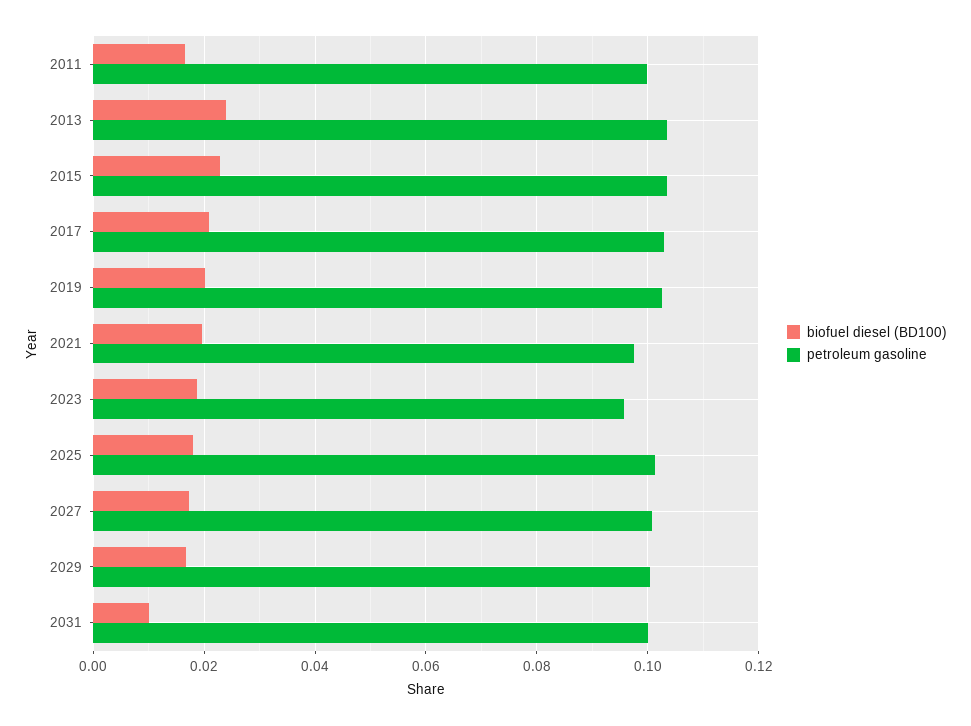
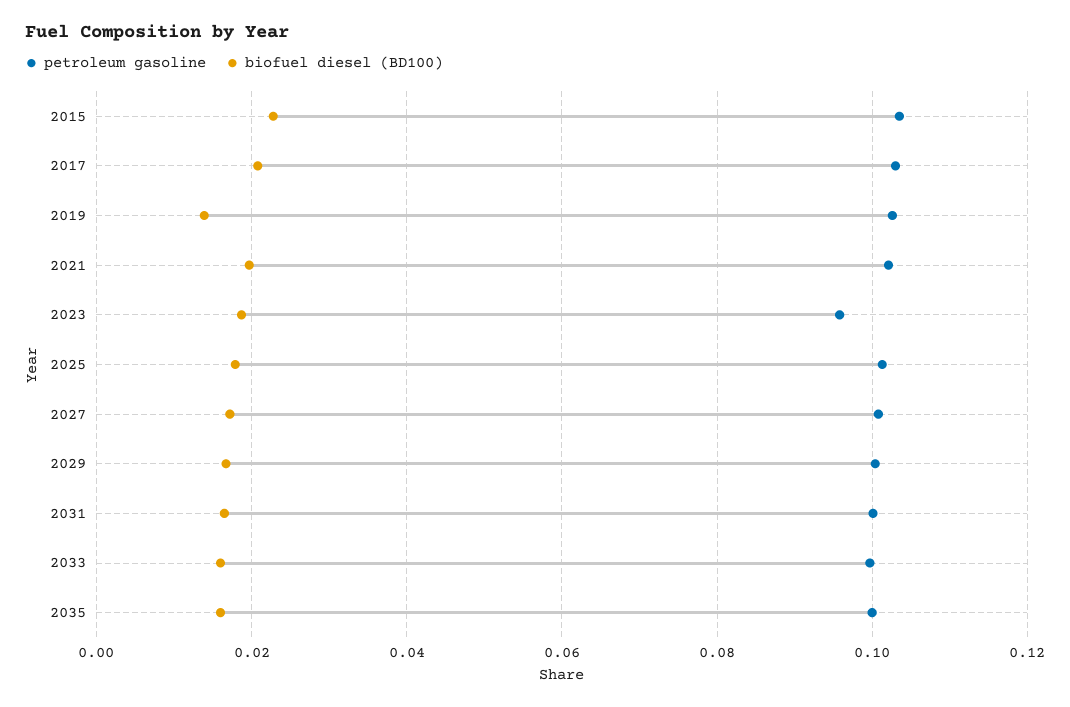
biofuel diesel (BD100), 2011: 0.016 -> none
petroleum gasoline, 2011: 0.1 -> none
biofuel diesel (BD100), 2013: 0.024 -> none
petroleum gasoline, 2013: 0.104 -> none
biofuel diesel (BD100), 2019: 0.02 -> 0.014
petroleum gasoline, 2021: 0.098 -> 0.102
biofuel diesel (BD100), 2031: 0.01 -> 0.016
petroleum gasoline, 2033: none -> 0.1
biofuel diesel (BD100), 2033: none -> 0.016
petroleum gasoline, 2035: none -> 0.1
biofuel diesel (BD100), 2035: none -> 0.016

